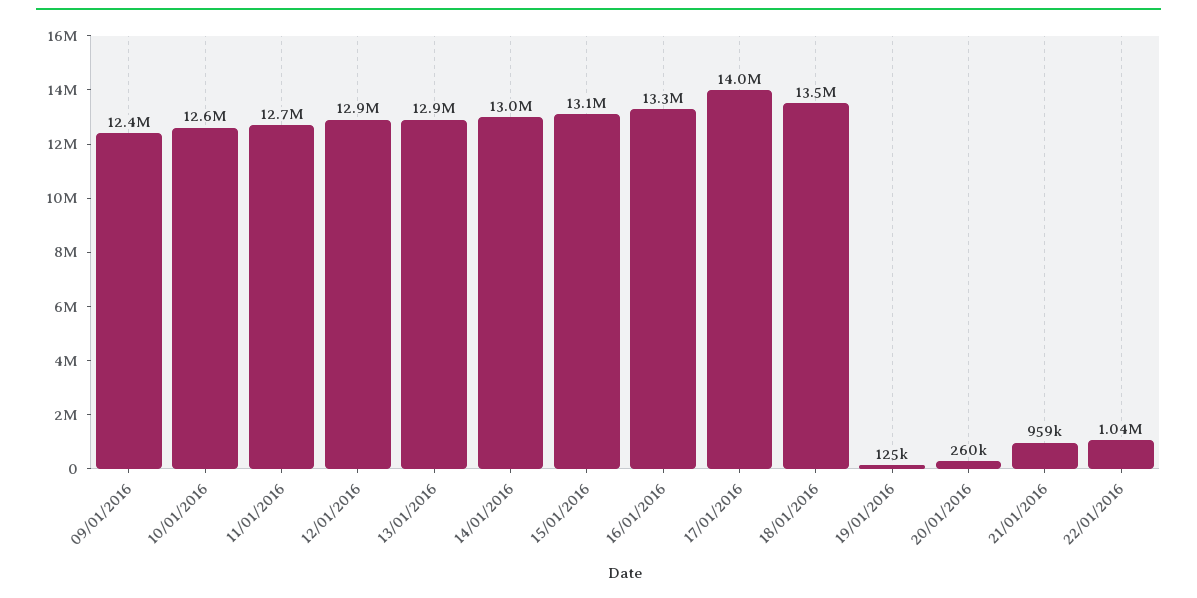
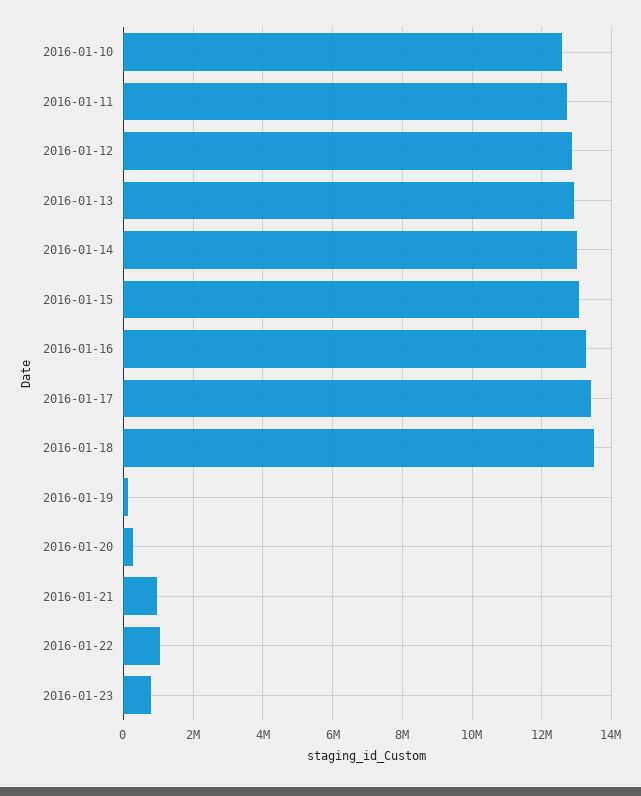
09/01/2016: 12400000 -> none
17/01/2016: 14000000 -> 13400000
2016-01-23: none -> 800000

